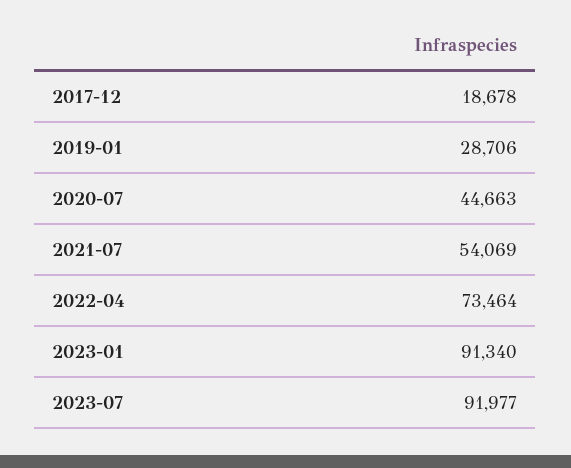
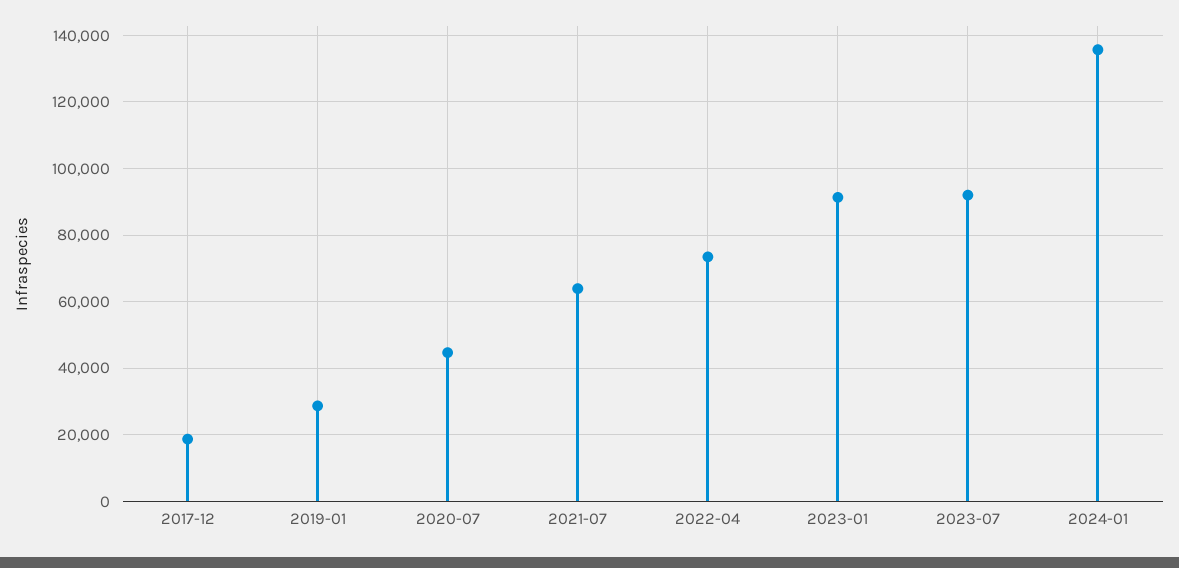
2021-07: 54069 -> 64000
2024-01: none -> 136000

